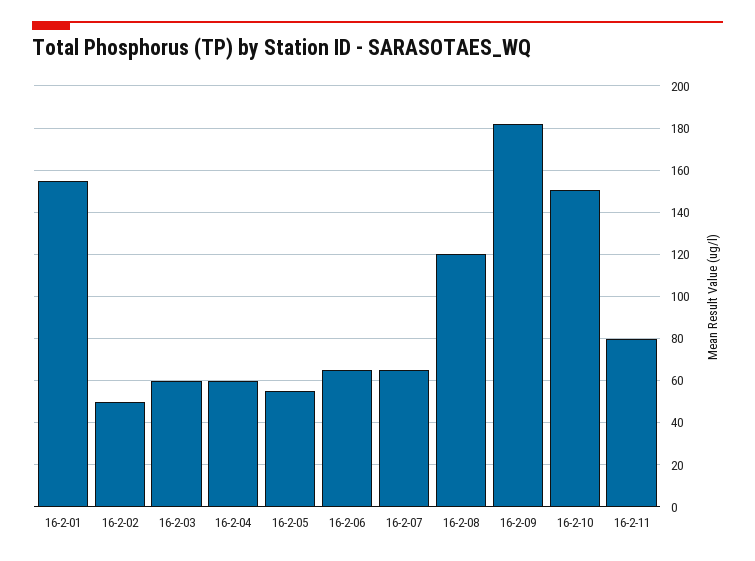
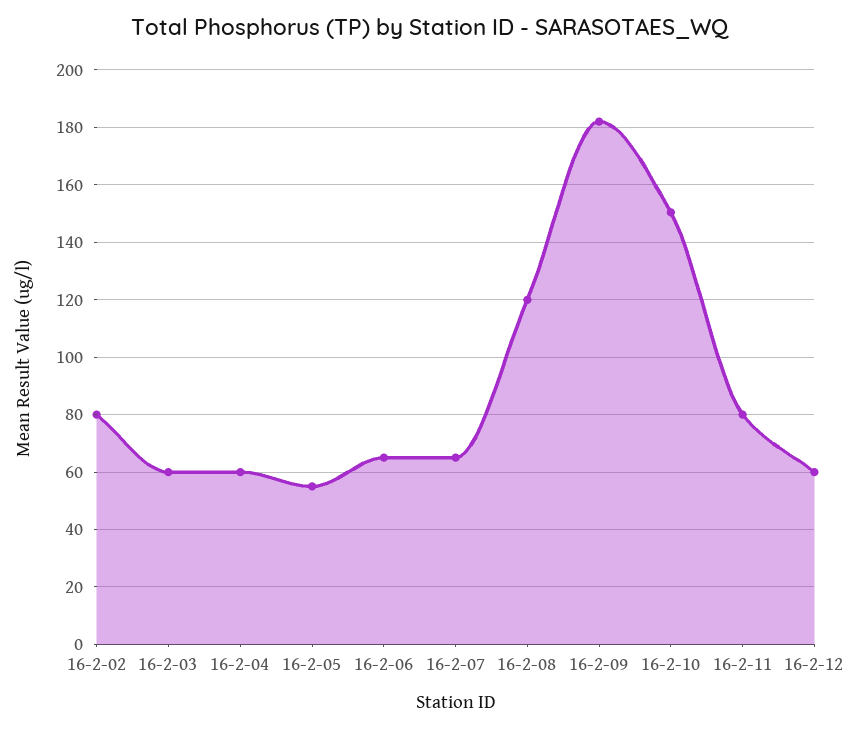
16-2-01: 155 -> none
16-2-02: 50 -> 80
16-2-12: none -> 60

